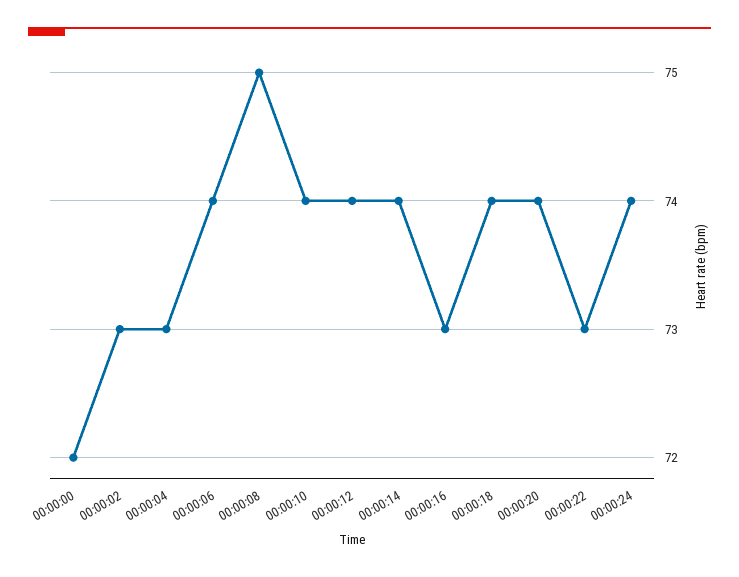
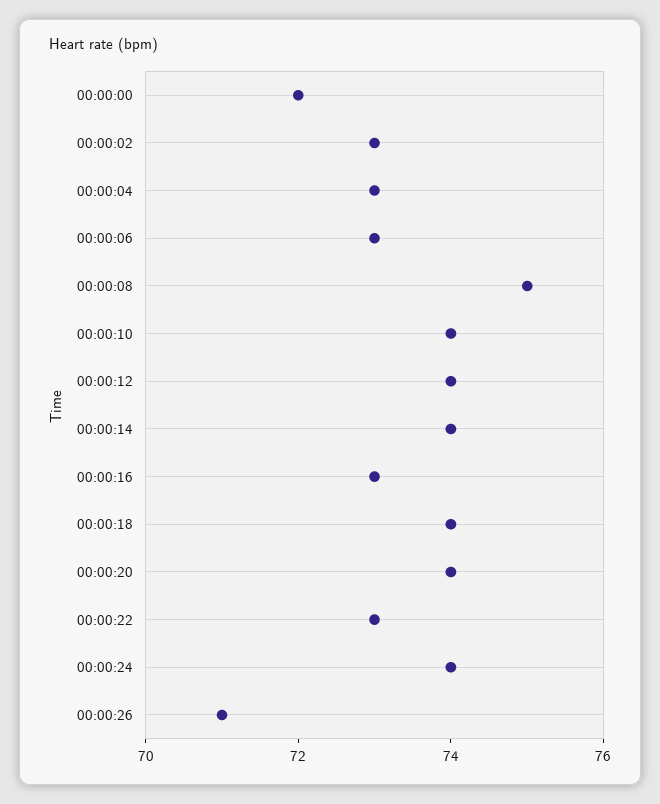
00:00:06: 74 -> 73
00:00:26: none -> 71

